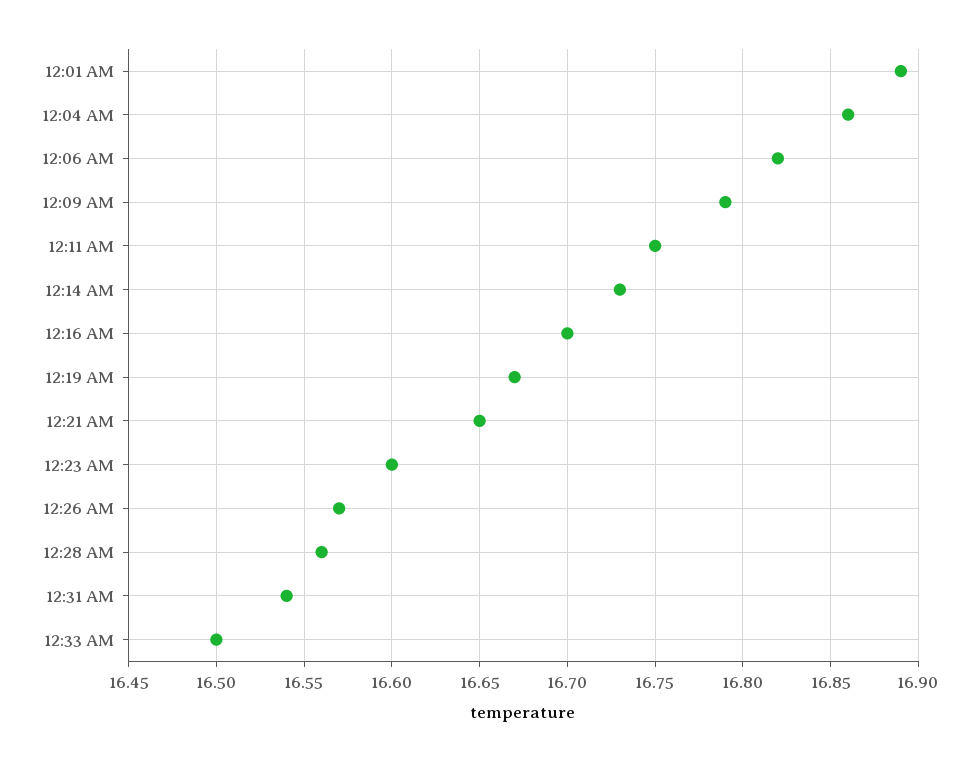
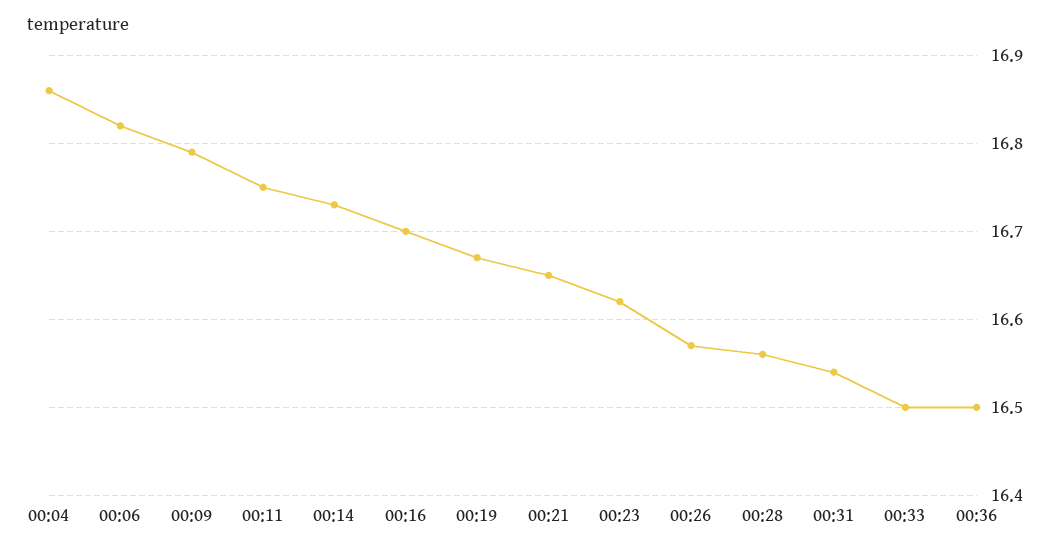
12:01 AM: 16.89 -> none
12:23 AM: 16.6 -> 16.62
00:36: none -> 16.5

